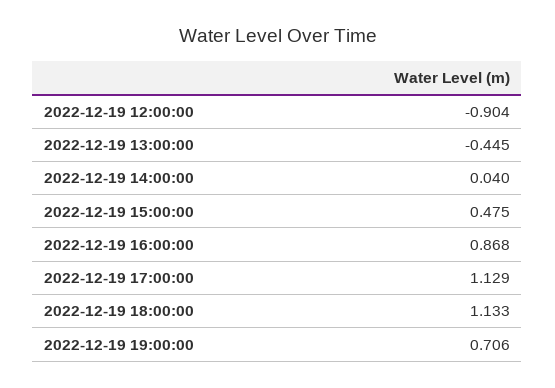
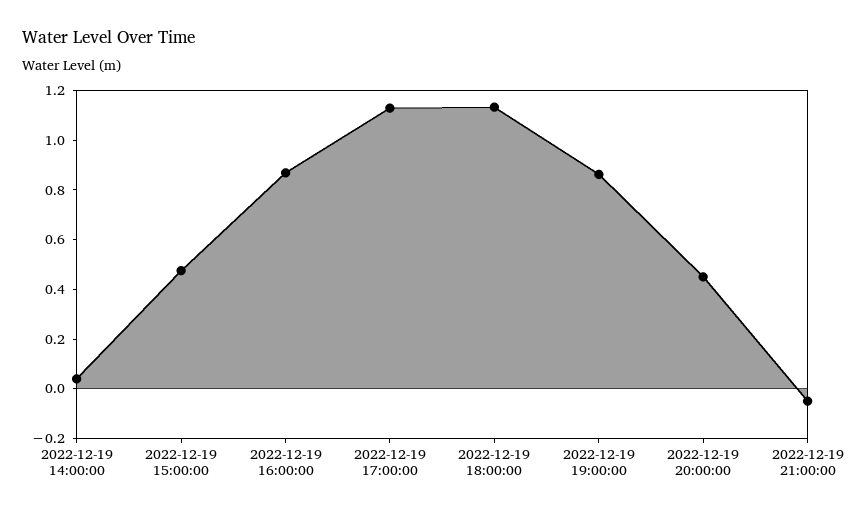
2022-12-19 12:00:00: -0.904 -> none
2022-12-19 13:00:00: -0.445 -> none
2022-12-19 19:00:00: 0.706 -> 0.85
2022-12-19 20:00:00: none -> 0.45
2022-12-19 21:00:00: none -> -0.05

